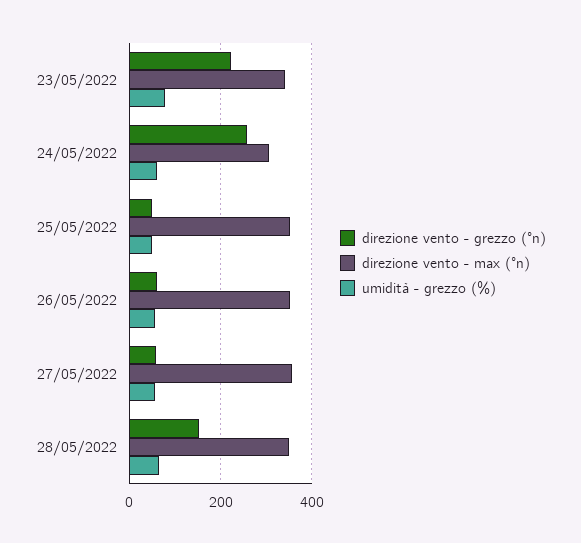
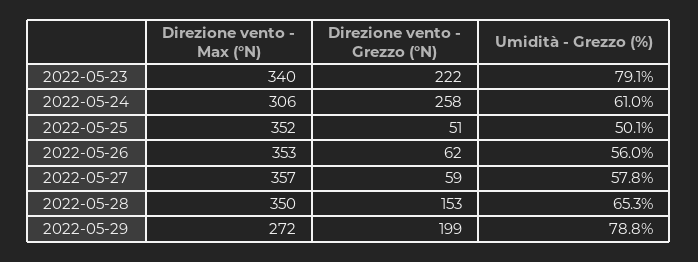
direzione vento - max (°n), 2022-05-29: none -> 272
direzione vento - grezzo (°n), 2022-05-29: none -> 199
umidità - grezzo (%), 2022-05-29: none -> 78.8

